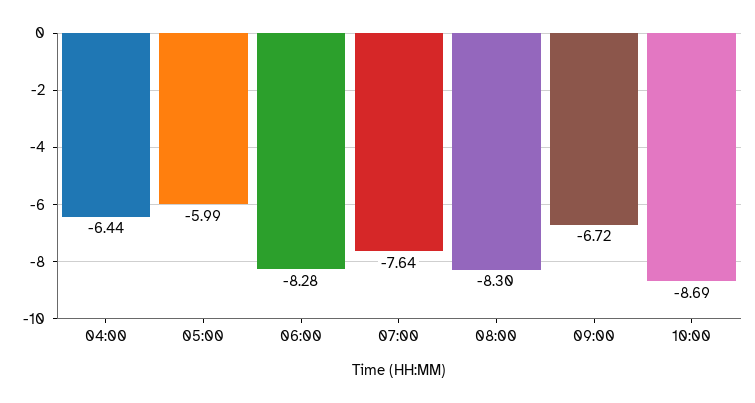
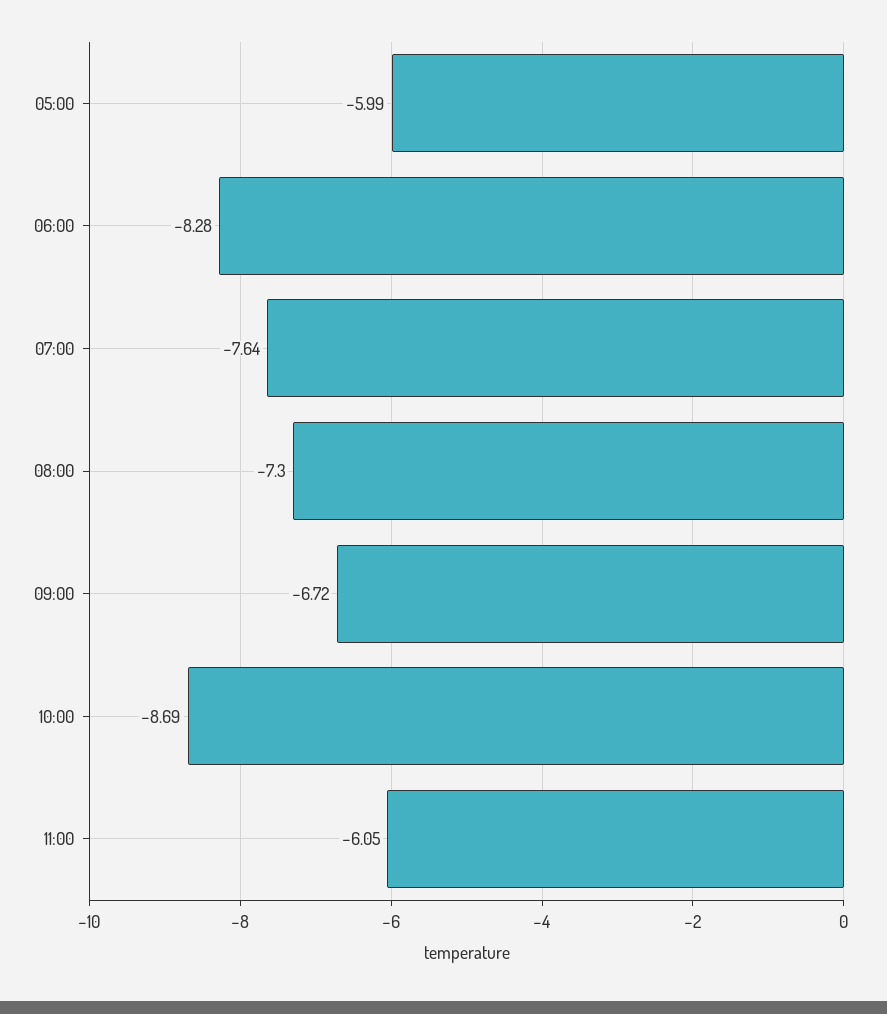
04:00: -6.44 -> none
08:00: -8.3 -> -7.3
11:00: none -> -6.05

